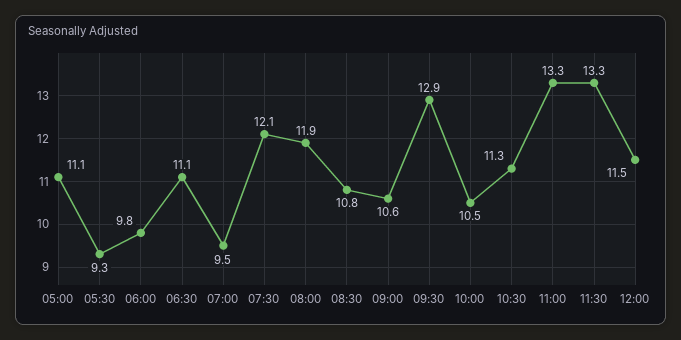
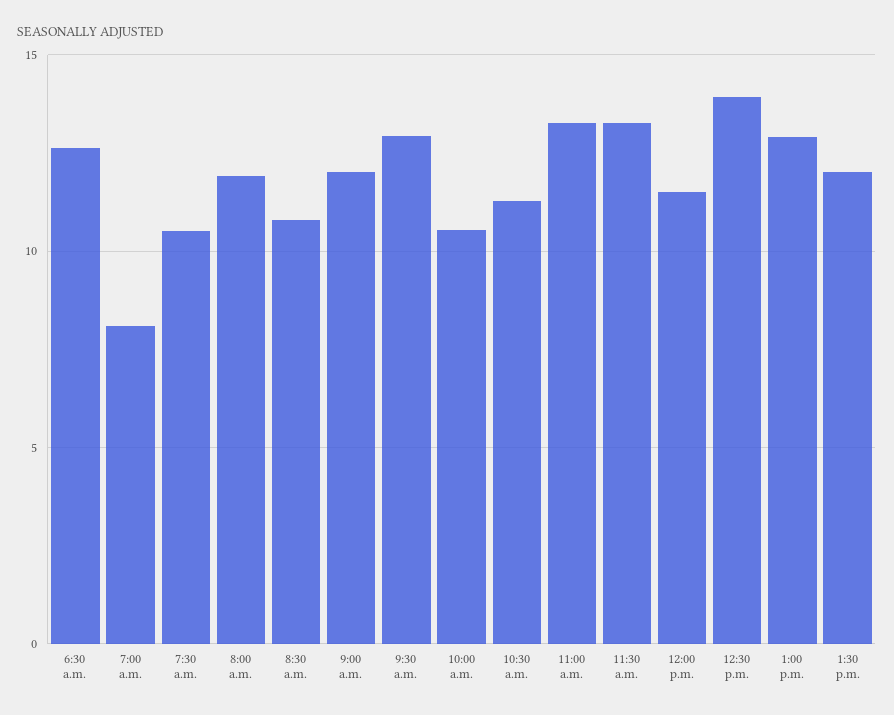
05:00: 11.1 -> none
05:30: 9.3 -> none
06:00: 9.8 -> none
06:30: 11.1 -> 12.5
07:00: 9.5 -> 8
07:30: 12.1 -> 10.5
09:00: 10.6 -> 12
12:30 p.m.: none -> 14
1:00 p.m.: none -> 13
1:30 p.m.: none -> 12

